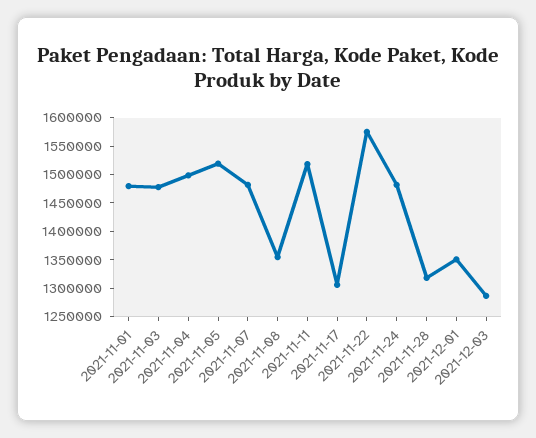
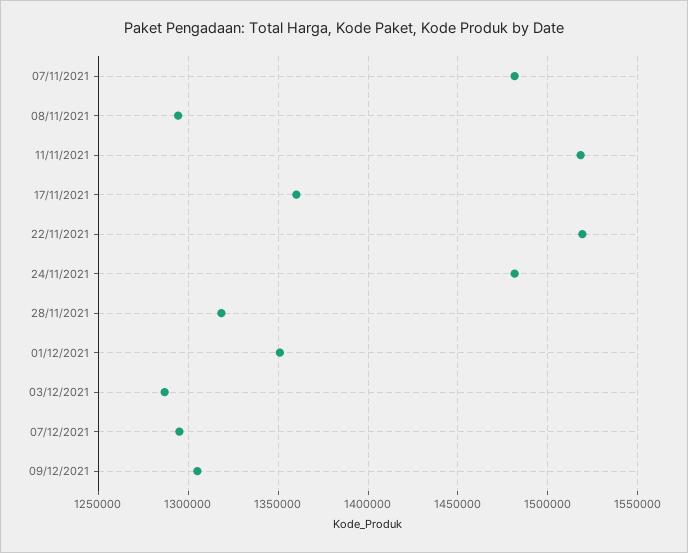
2021-11-01: 1475000 -> none
2021-11-03: 1475000 -> none
2021-11-04: 1500000 -> none
2021-11-05: 1525000 -> none
2021-11-08: 1350000 -> 1295000
2021-11-17: 1300000 -> 1360000
2021-11-22: 1575000 -> 1520000
07/12/2021: none -> 1295000
09/12/2021: none -> 1305000

